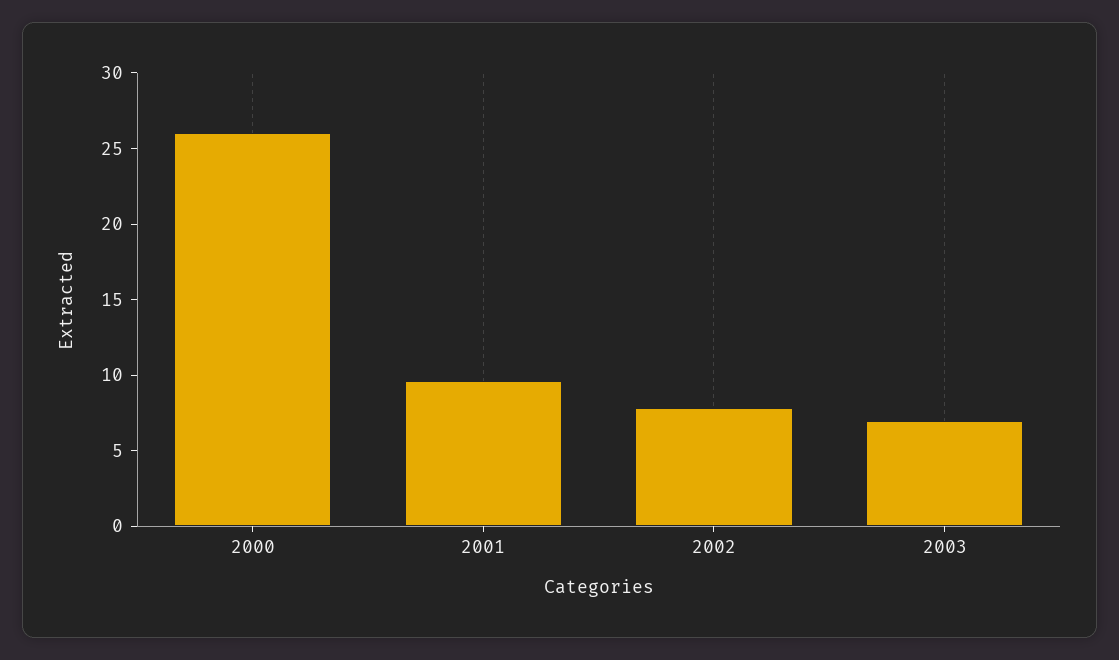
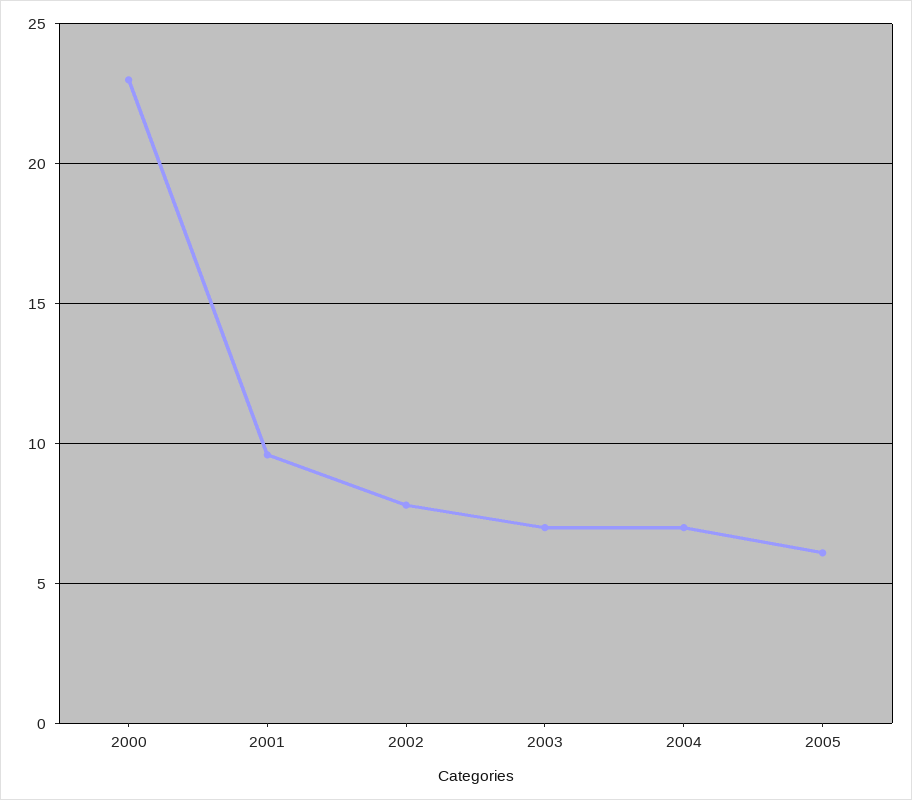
2000: 26 -> 23
2004: none -> 7
2005: none -> 6

